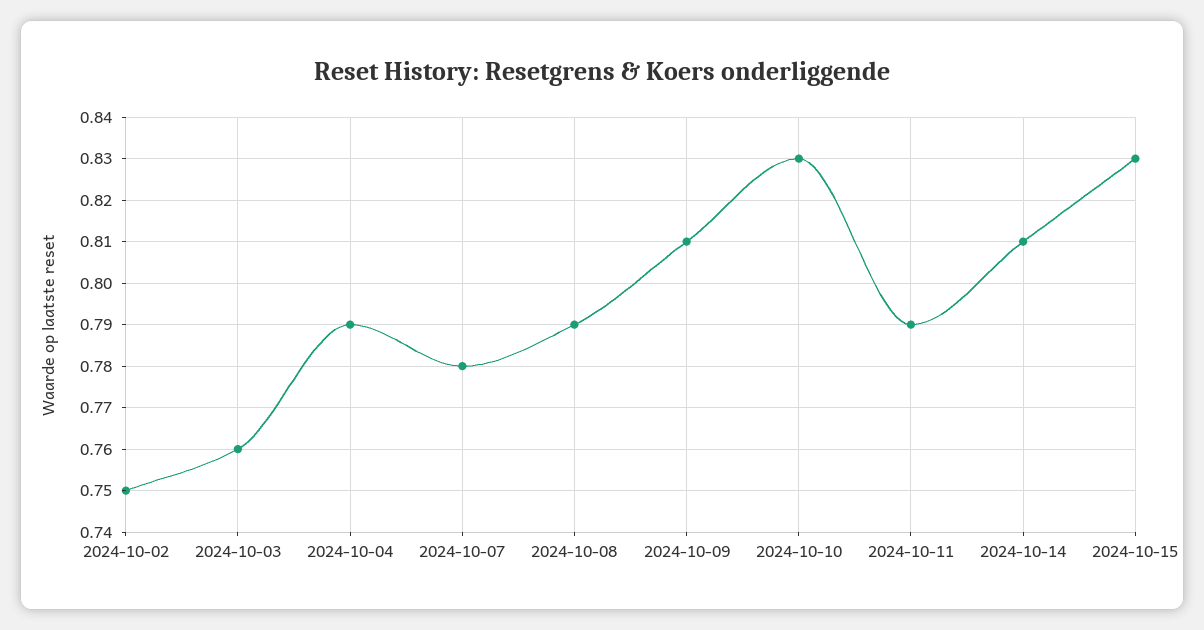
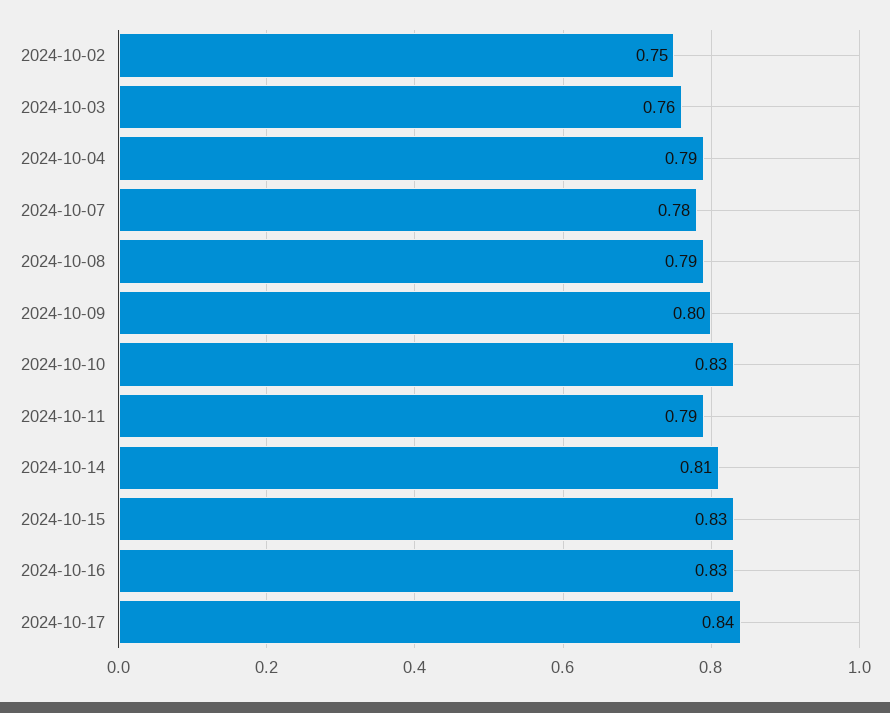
2024-10-09: 0.81 -> 0.8
2024-10-16: none -> 0.83
2024-10-17: none -> 0.84

